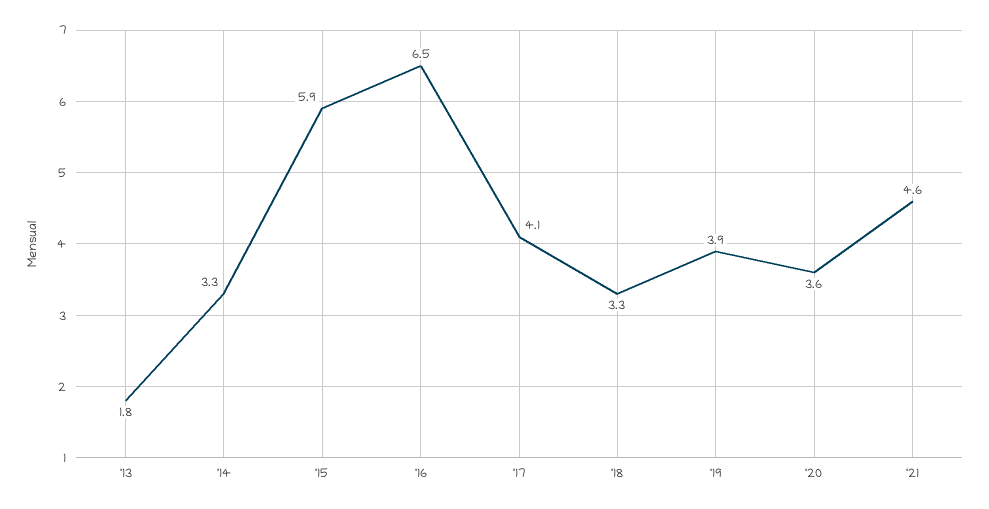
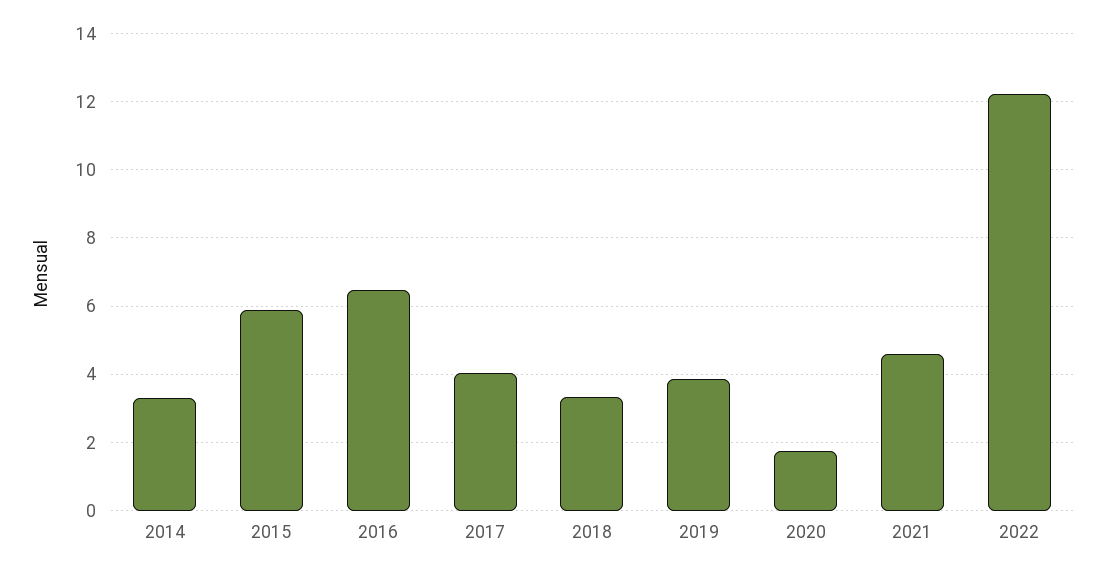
'13: 1.8 -> none
'20: 3.6 -> 1.8
2022: none -> 12.2

